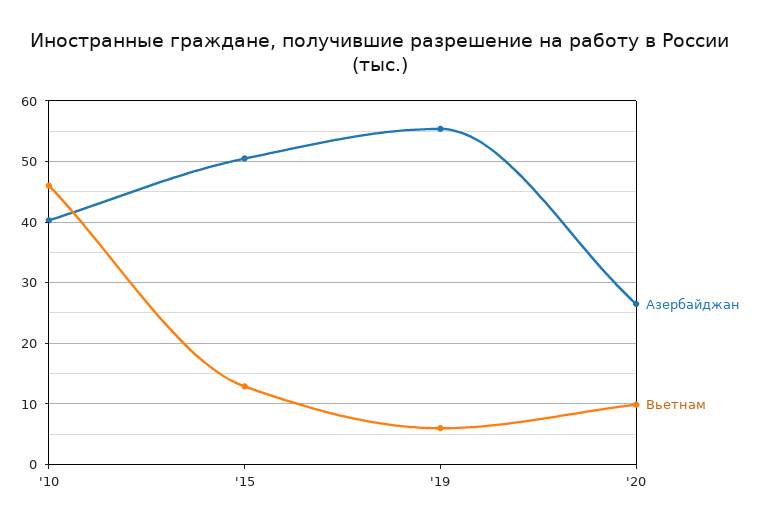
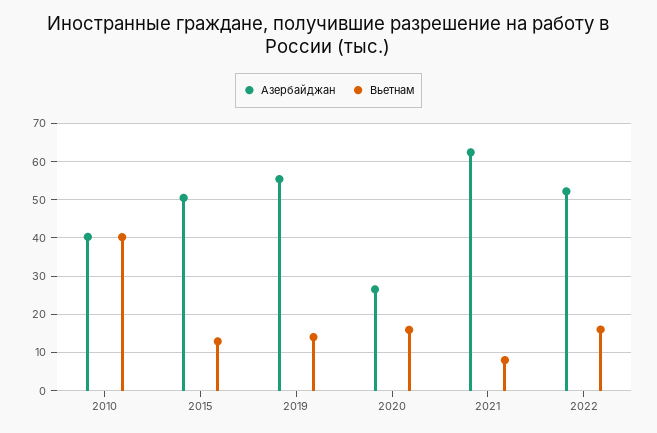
Вьетнам, '10: 46 -> 40
Вьетнам, '19: 6 -> 14
Вьетнам, '20: 10 -> 16
Азербайджан, 2021: none -> 62
Вьетнам, 2021: none -> 8
Азербайджан, 2022: none -> 52
Вьетнам, 2022: none -> 16

